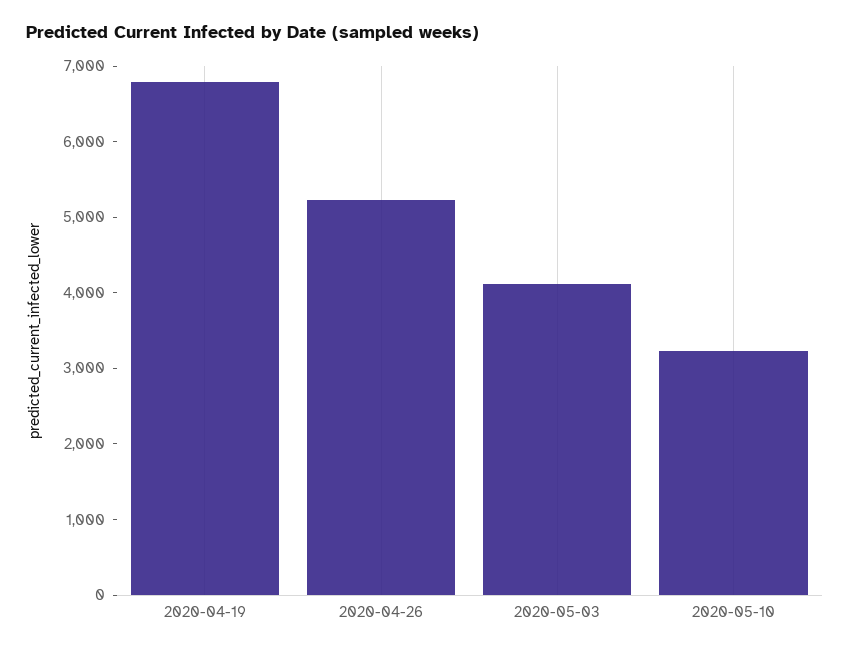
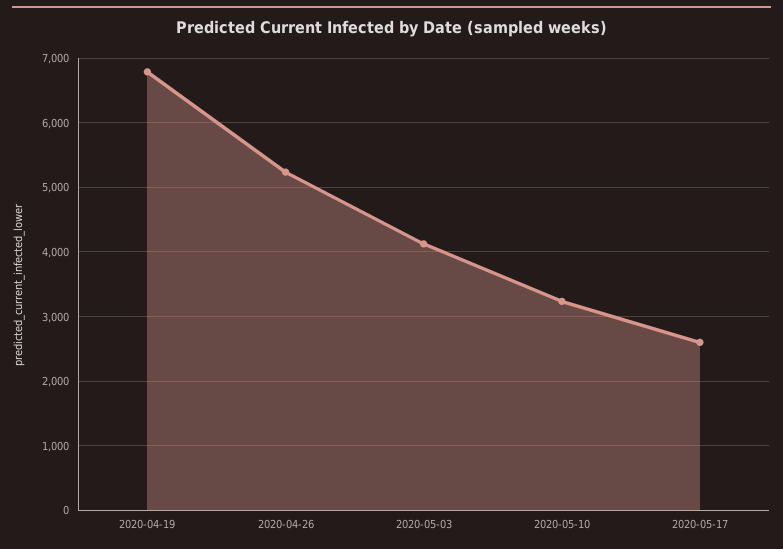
2020-05-17: none -> 2600

